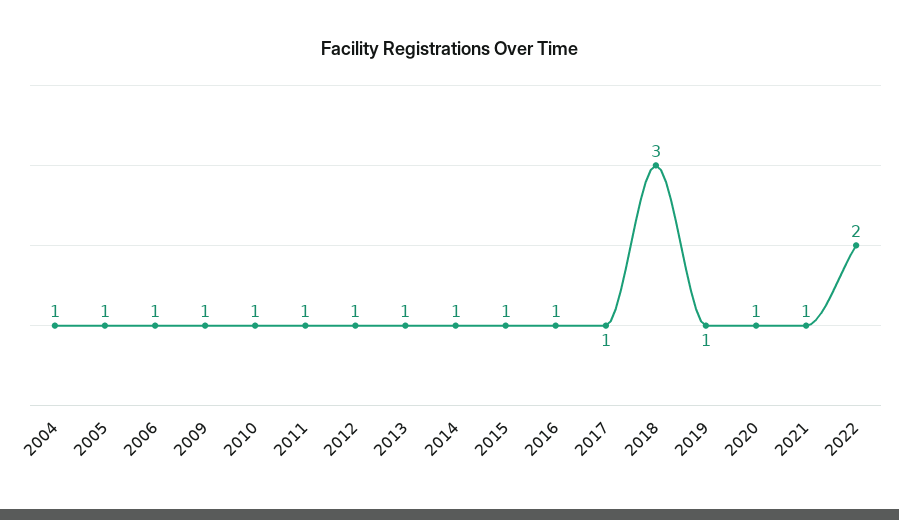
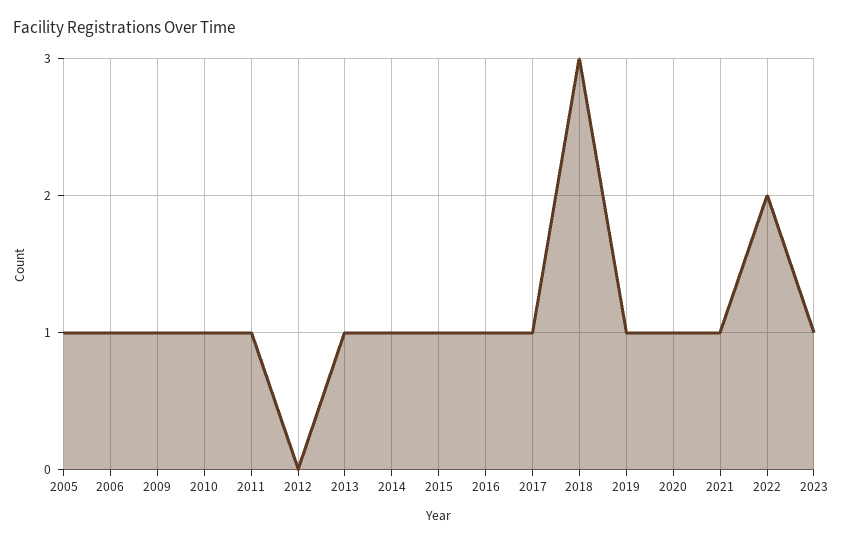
2004: 1 -> none
2012: 1 -> 0
2023: none -> 1

